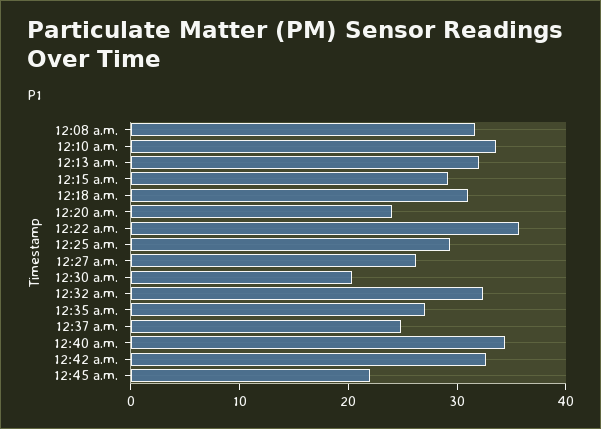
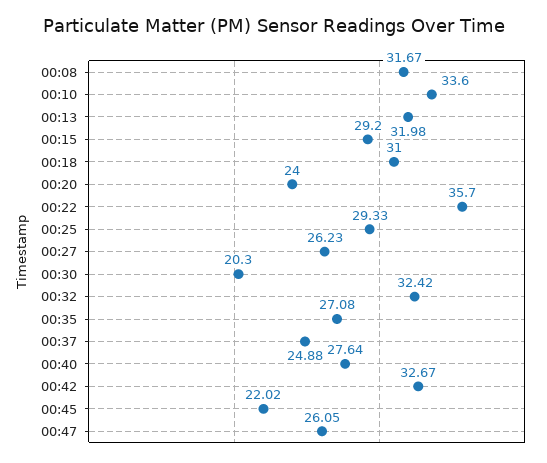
12:40 a.m.: 34 -> 27.64
00:47: none -> 26.05

